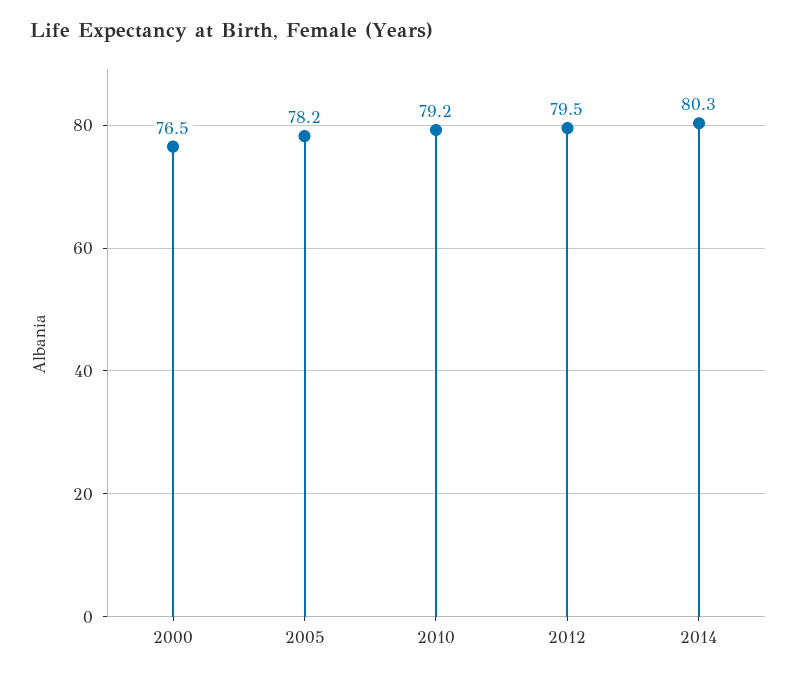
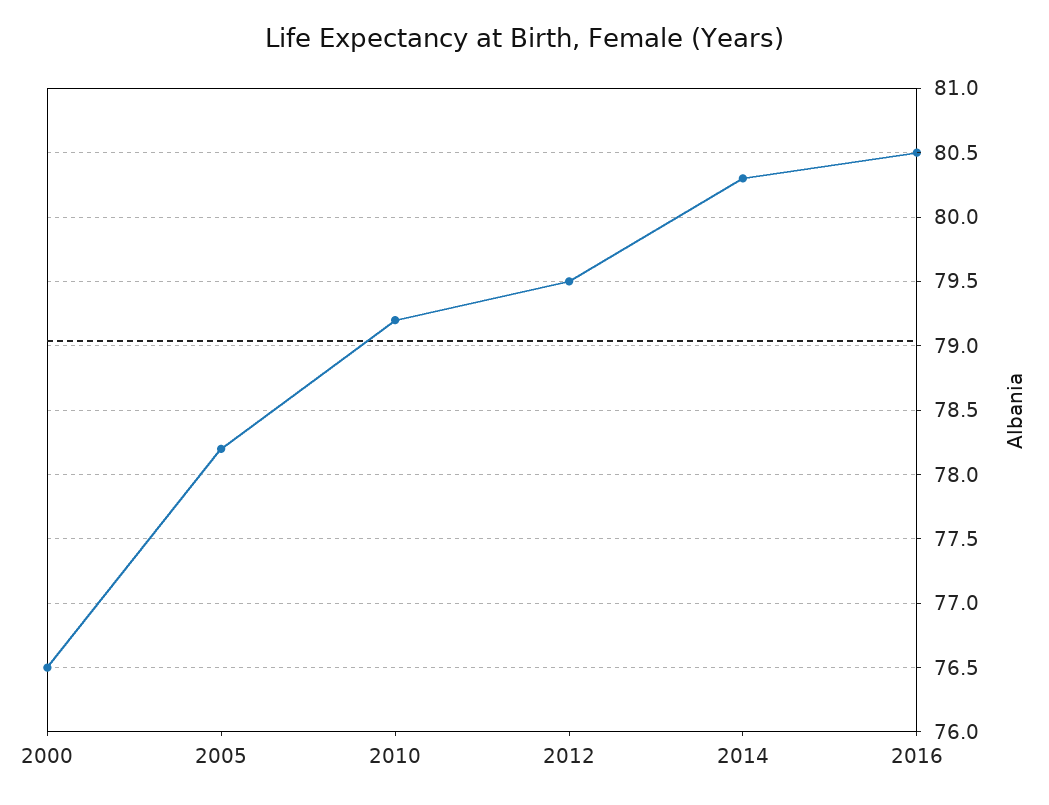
2016: none -> 80.5

